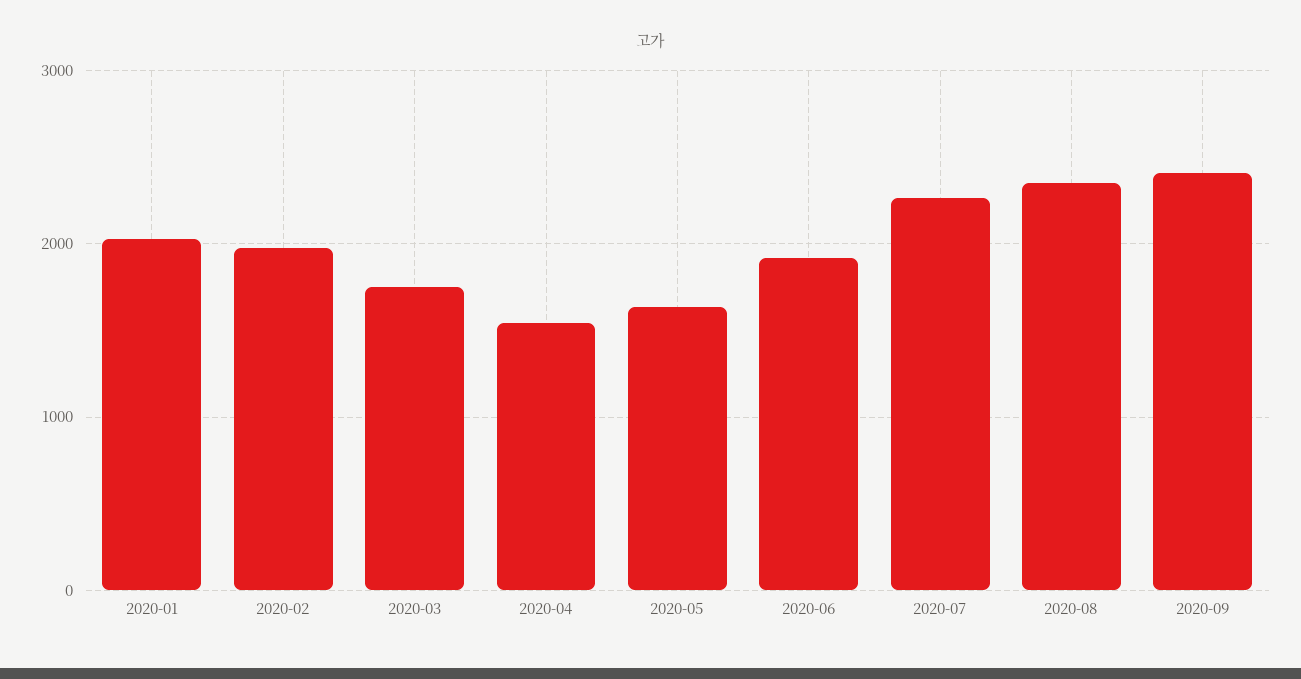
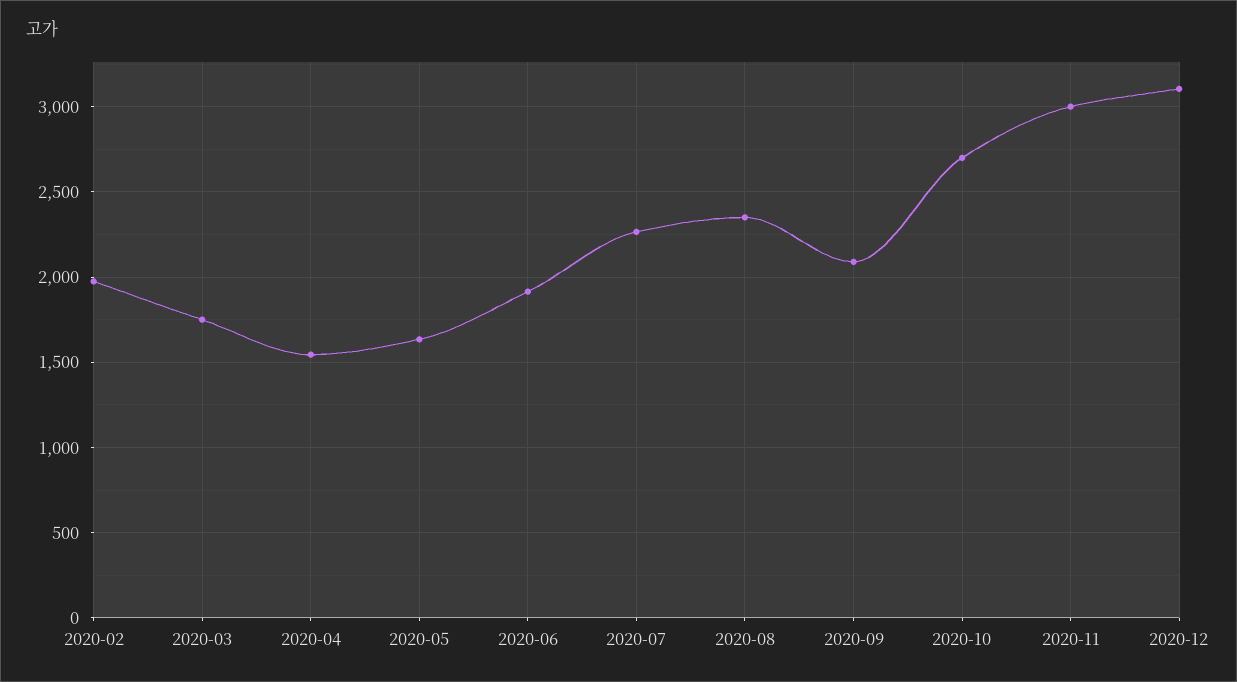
2020-01: 2000 -> none
2020-09: 2400 -> 2100
2020-10: none -> 2700
2020-11: none -> 3000
2020-12: none -> 3100

